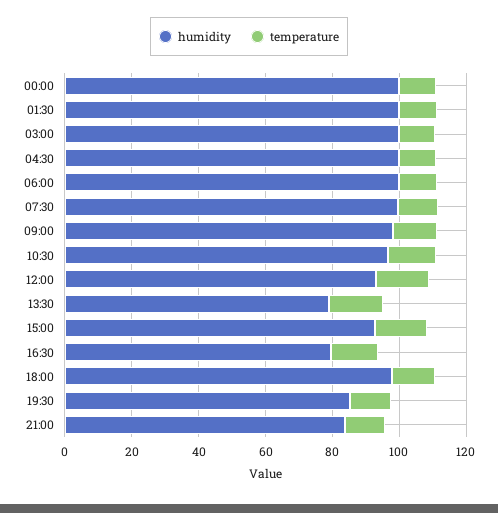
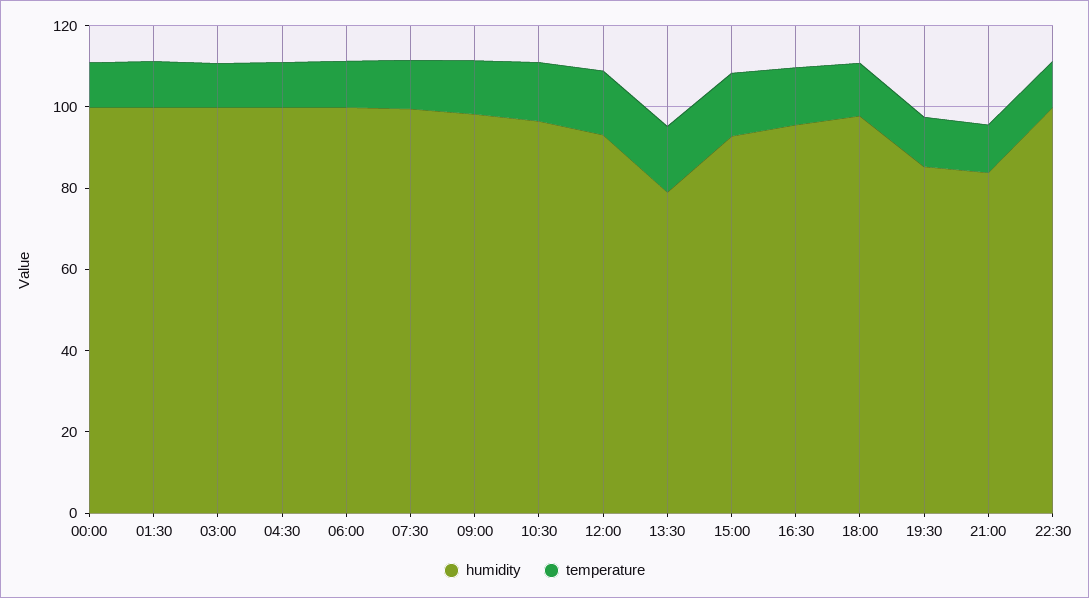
humidity, 16:30: 80 -> 95
humidity, 22:30: none -> 100
temperature, 22:30: none -> 10

